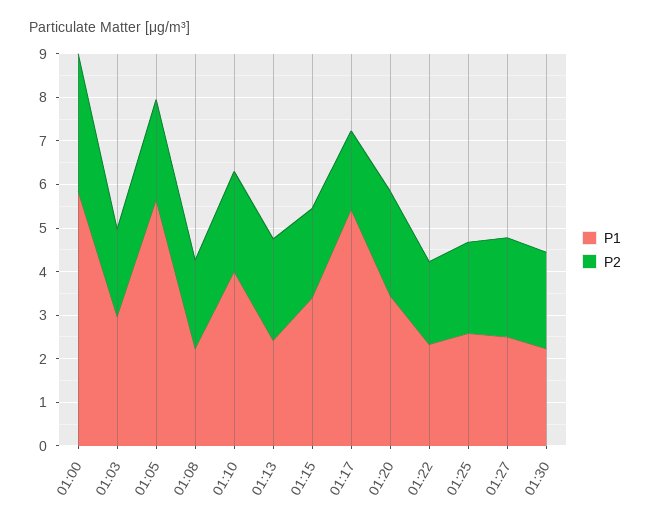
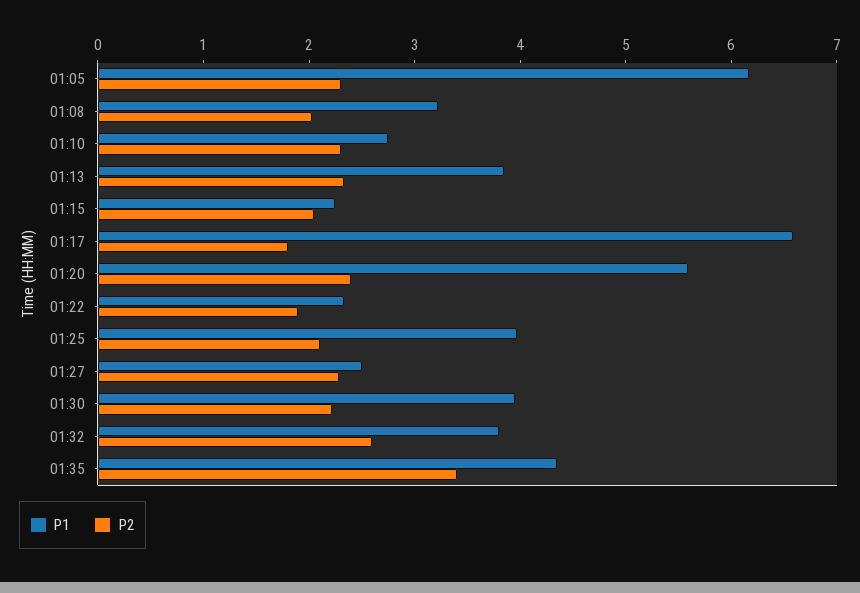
P1, 01:00: 5.8 -> none
P2, 01:00: 3.2 -> none
P1, 01:03: 3 -> none
P2, 01:03: 2 -> none
P1, 01:05: 5.6 -> 6.2
P1, 01:08: 2.2 -> 3.2
P1, 01:10: 4 -> 2.8
P1, 01:13: 2.4 -> 3.8
P1, 01:15: 3.4 -> 2.2
P1, 01:17: 5.4 -> 6.6
P1, 01:20: 3.4 -> 5.6
P1, 01:25: 2.6 -> 4
P1, 01:30: 2.2 -> 4
P1, 01:32: none -> 3.8
P2, 01:32: none -> 2.6
P1, 01:35: none -> 4.4
P2, 01:35: none -> 3.4

